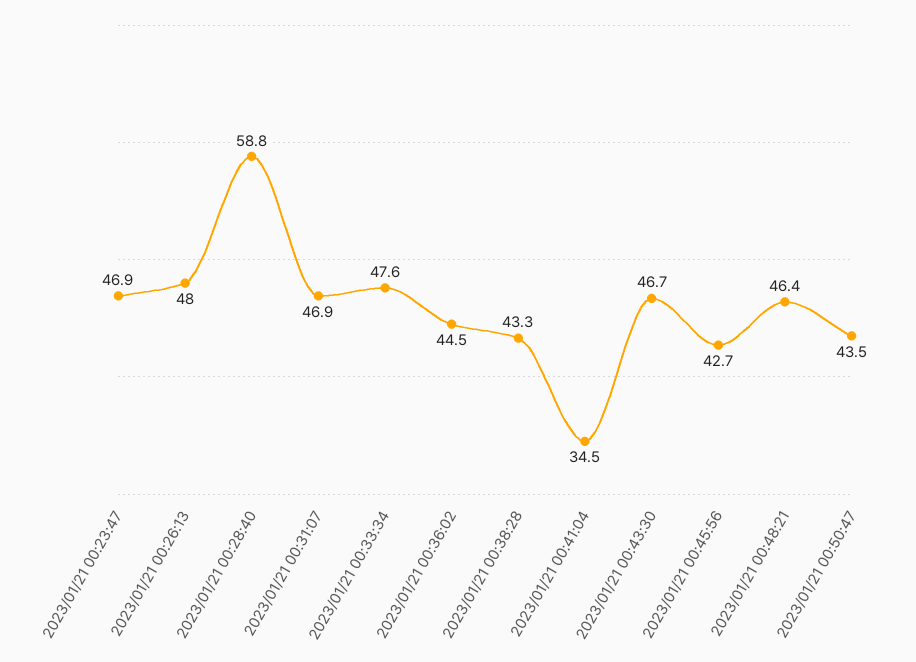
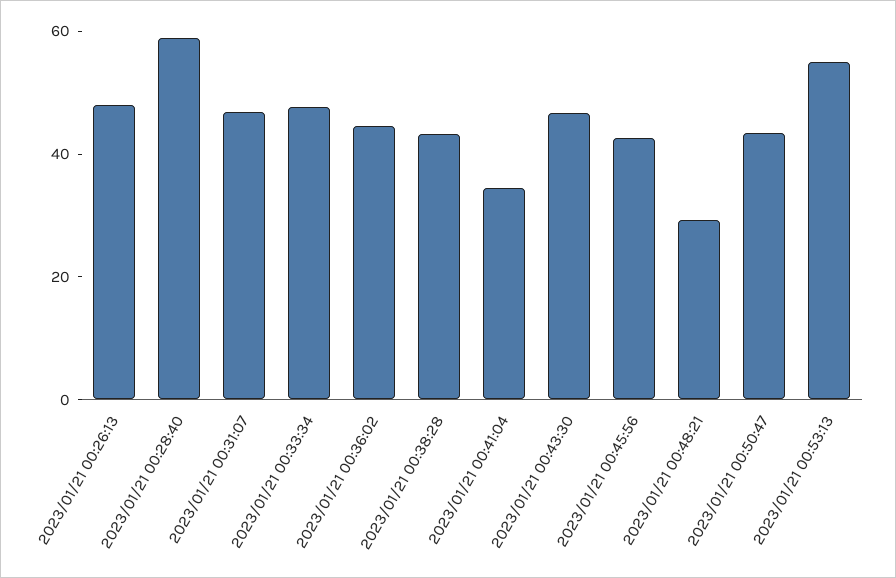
2023/01/21 00:23:47: 46.9 -> none
2023/01/21 00:48:21: 46.4 -> 30
2023/01/21 00:53:13: none -> 55

